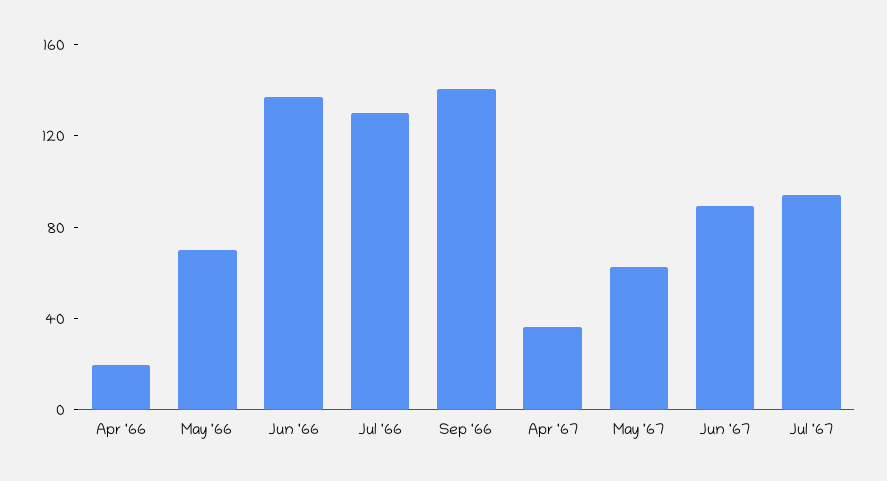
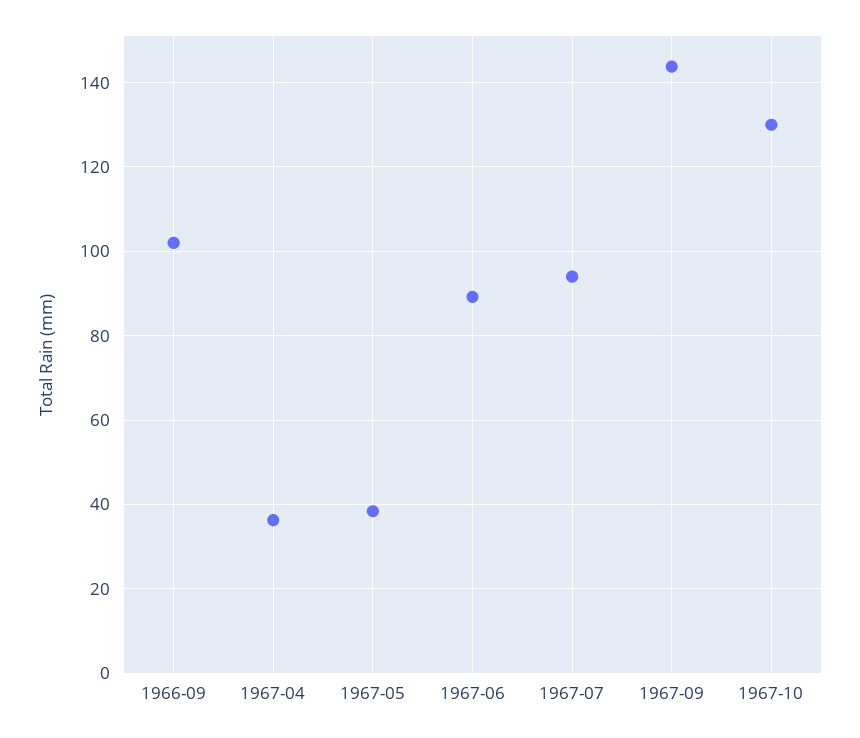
Apr '66: 20 -> none
May '66: 70 -> none
Jun '66: 140 -> none
Jul '66: 130 -> none
Sep '66: 140 -> 102
May '67: 60 -> 38
1967-09: none -> 144
1967-10: none -> 130

